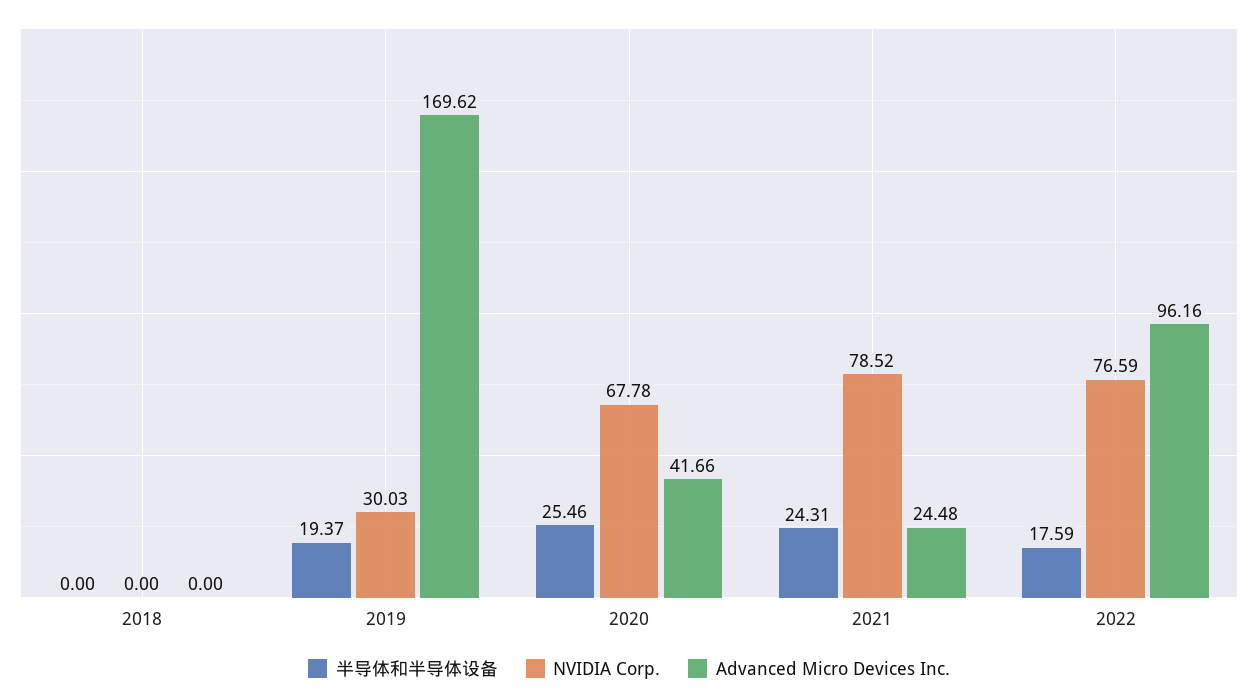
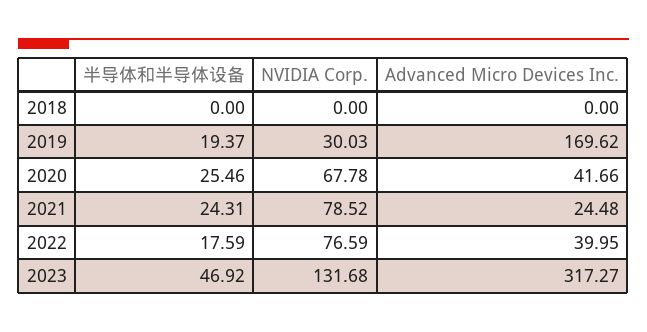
Advanced Micro Devices Inc., 2022: 96.16 -> 39.95
半导体和半导体设备, 2023: none -> 46.92
NVIDIA Corp., 2023: none -> 131.68
Advanced Micro Devices Inc., 2023: none -> 317.27

